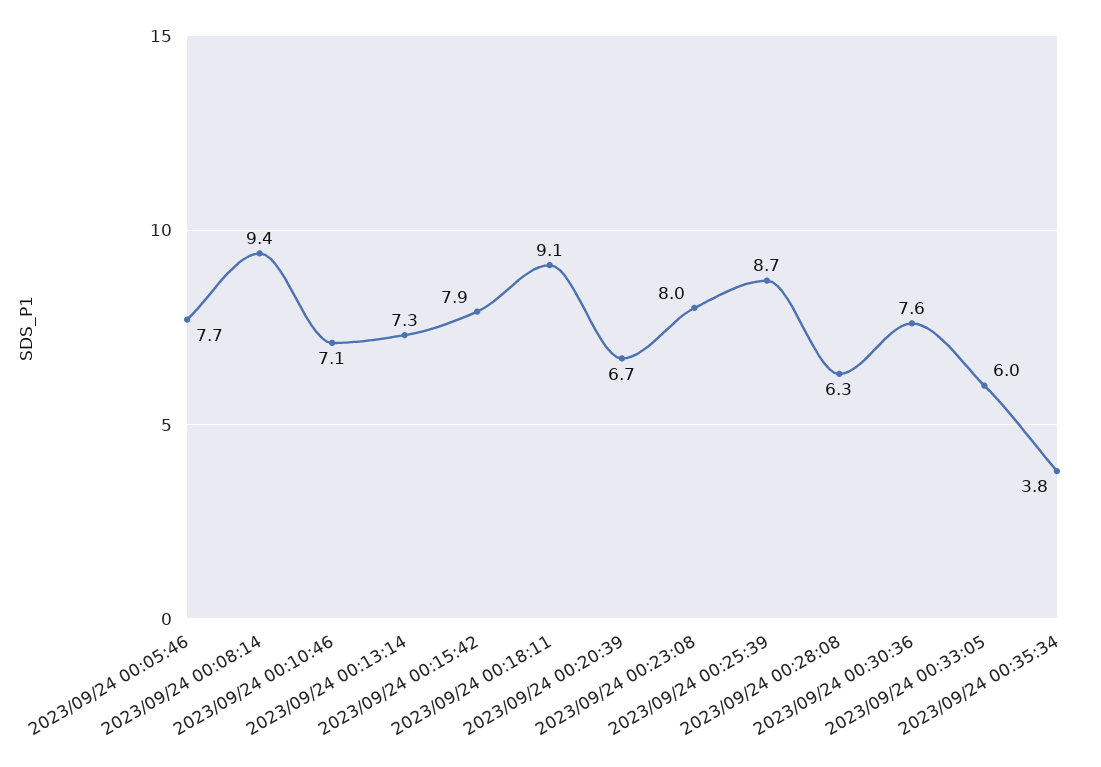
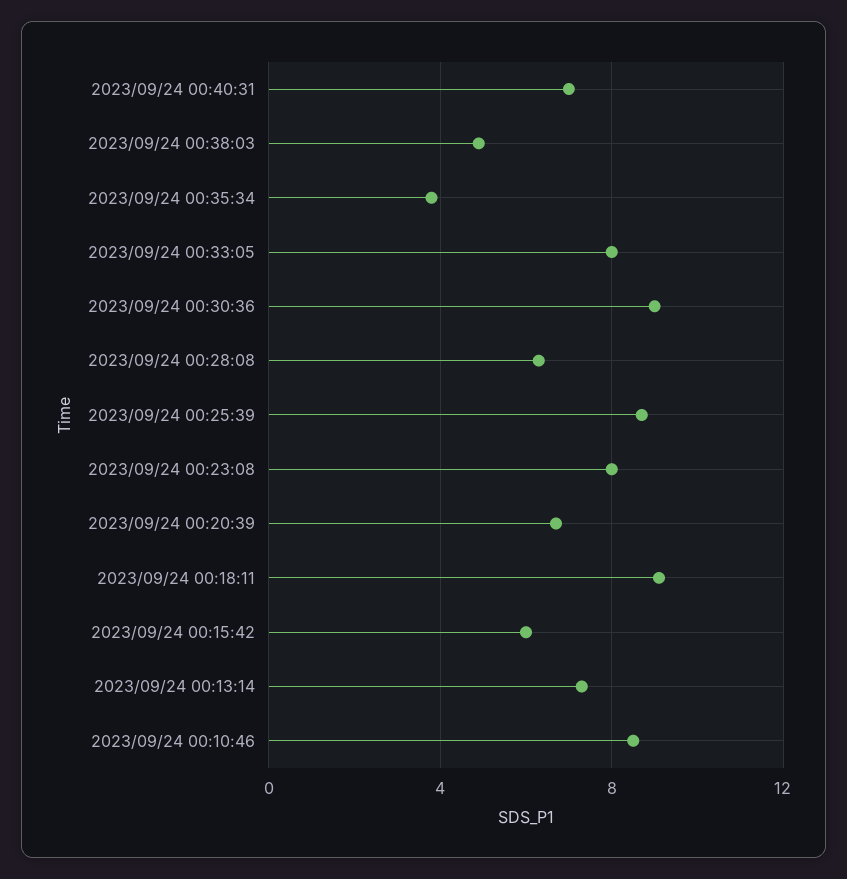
2023/09/24 00:05:46: 7.7 -> none
2023/09/24 00:08:14: 9.4 -> none
2023/09/24 00:10:46: 7.1 -> 8.5
2023/09/24 00:15:42: 7.9 -> 6
2023/09/24 00:30:36: 7.6 -> 9
2023/09/24 00:33:05: 6 -> 8
2023/09/24 00:40:31: none -> 7
2023/09/24 00:38:03: none -> 5

